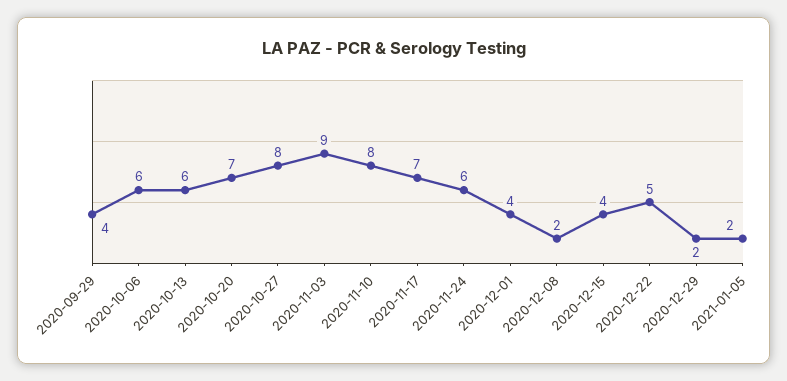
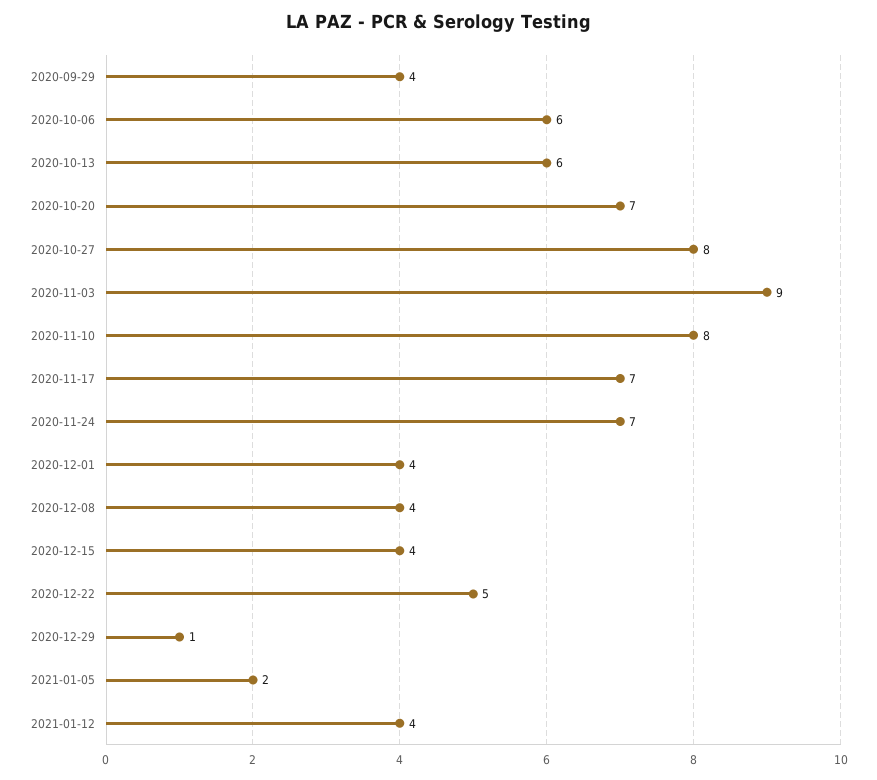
2020-11-24: 6 -> 7
2020-12-08: 2 -> 4
2020-12-29: 2 -> 1
2021-01-12: none -> 4

